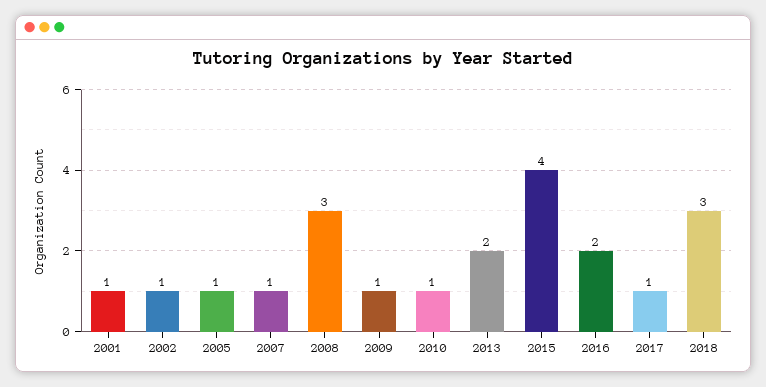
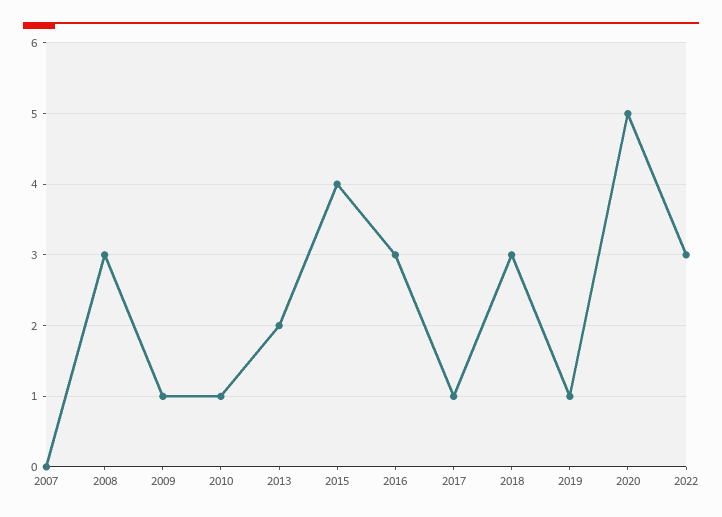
2001: 1 -> none
2002: 1 -> none
2005: 1 -> none
2007: 1 -> 0
2016: 2 -> 3
2019: none -> 1
2020: none -> 5
2022: none -> 3

